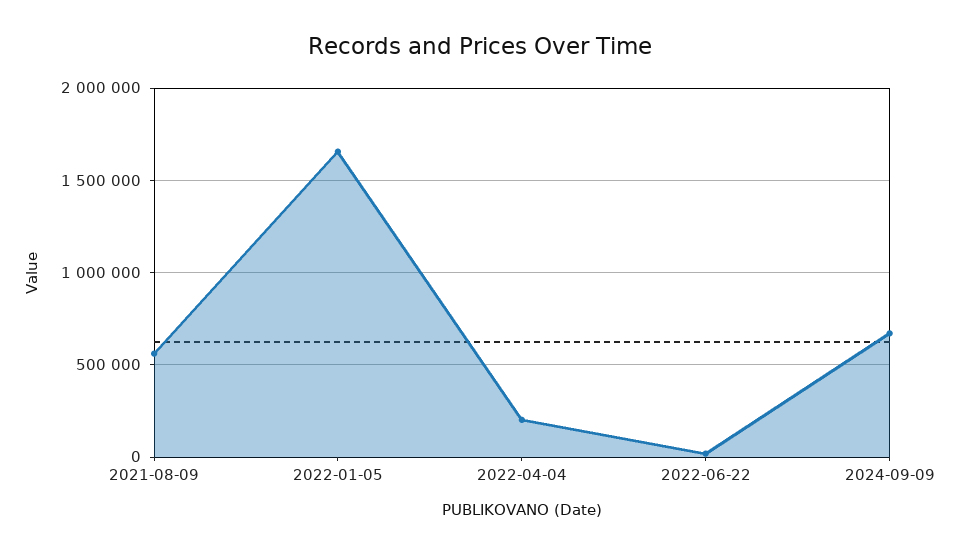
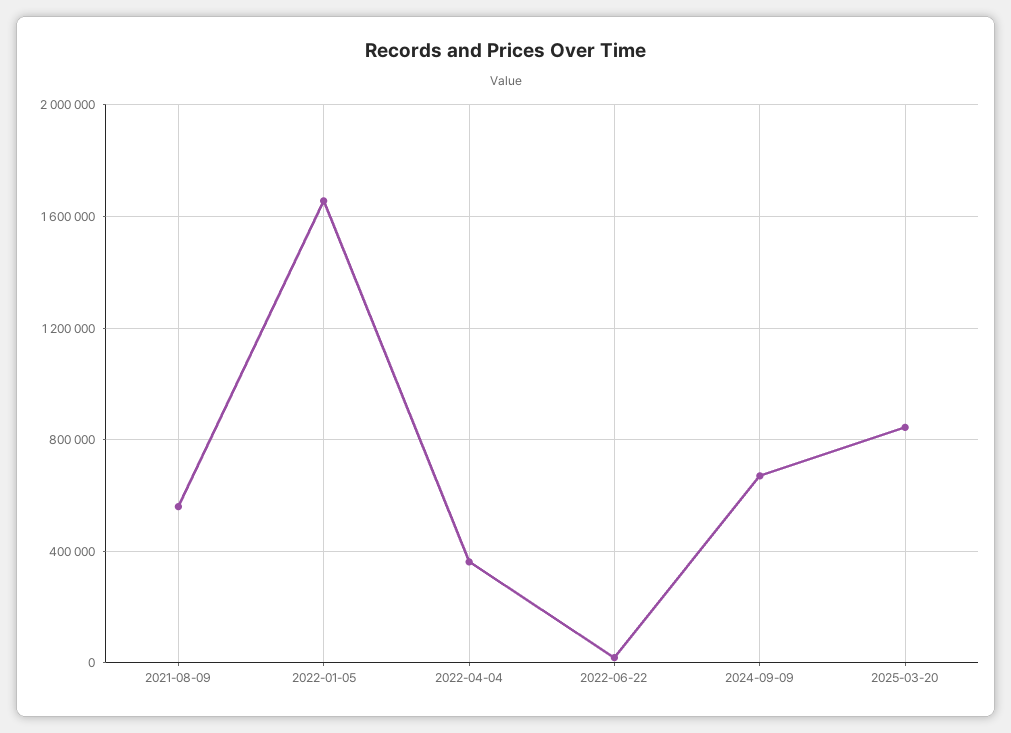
2022-04-04: 200000 -> 350000
2025-03-20: none -> 850000

